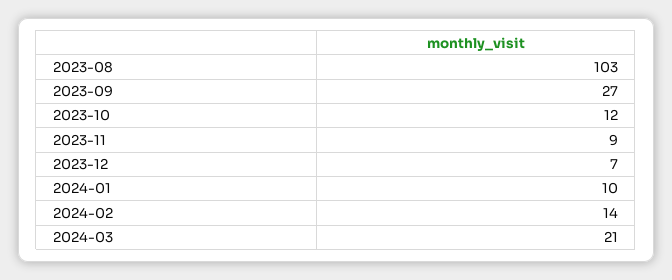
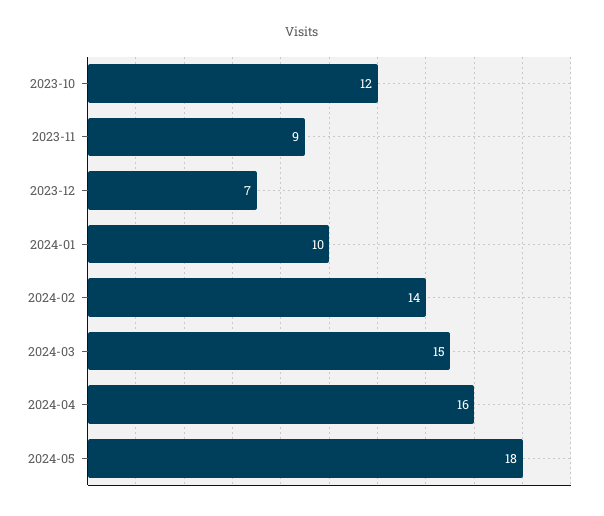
2023-08: 103 -> none
2023-09: 27 -> none
2024-03: 21 -> 15
2024-04: none -> 16
2024-05: none -> 18

